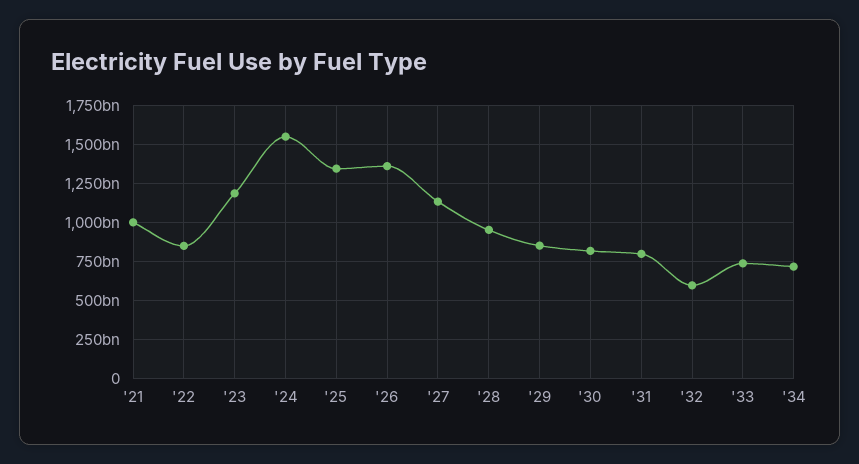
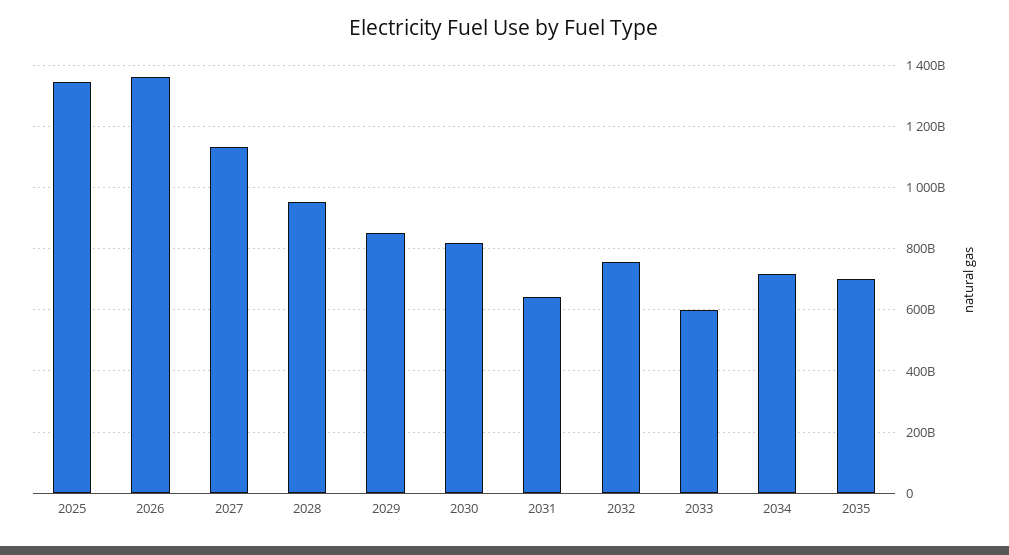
'21: 1000000000000 -> none
'22: 850000000000 -> none
'23: 1200000000000 -> none
'24: 1550000000000 -> none
'31: 800000000000 -> 640000000000
'32: 600000000000 -> 760000000000
'33: 750000000000 -> 600000000000
2035: none -> 700000000000

